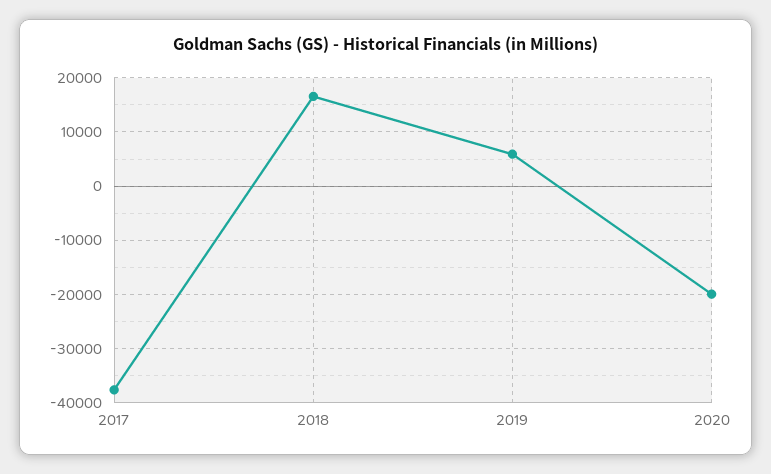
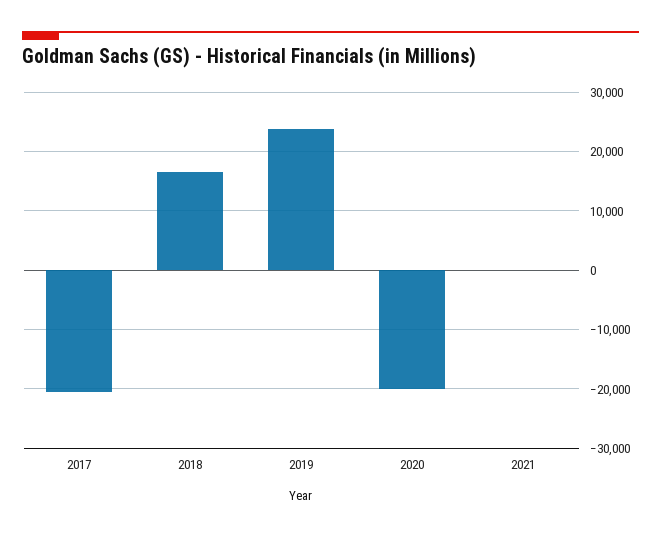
2017: -38000 -> -20000
2019: 6000 -> 24000
2021: none -> 0

